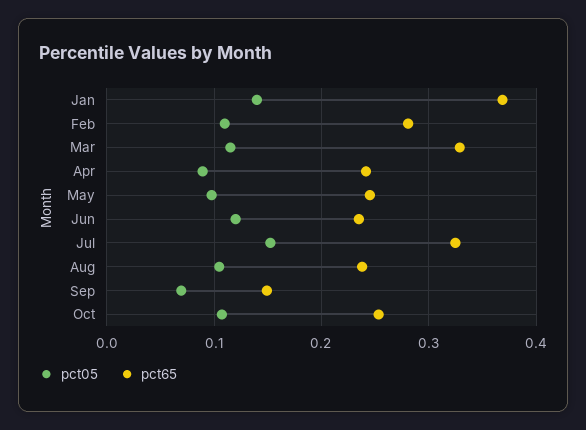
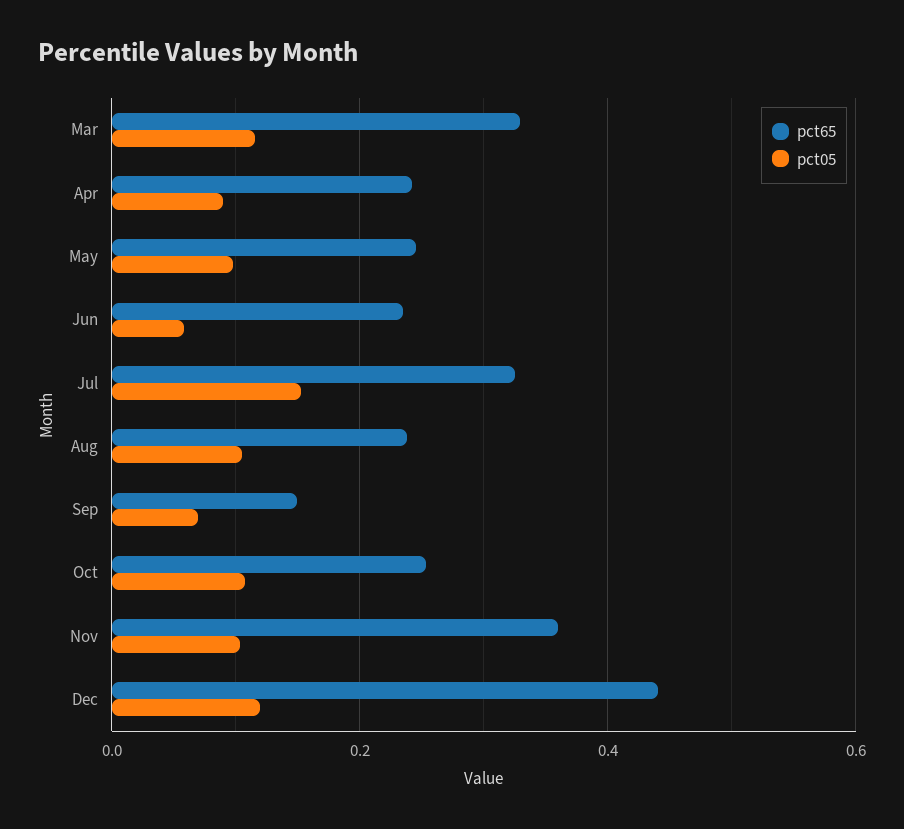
pct05, Jan: 0.14 -> none
pct65, Jan: 0.37 -> none
pct05, Feb: 0.11 -> none
pct65, Feb: 0.28 -> none
pct05, Jun: 0.12 -> 0.06
pct65, Nov: none -> 0.36
pct05, Nov: none -> 0.1
pct65, Dec: none -> 0.44
pct05, Dec: none -> 0.12

